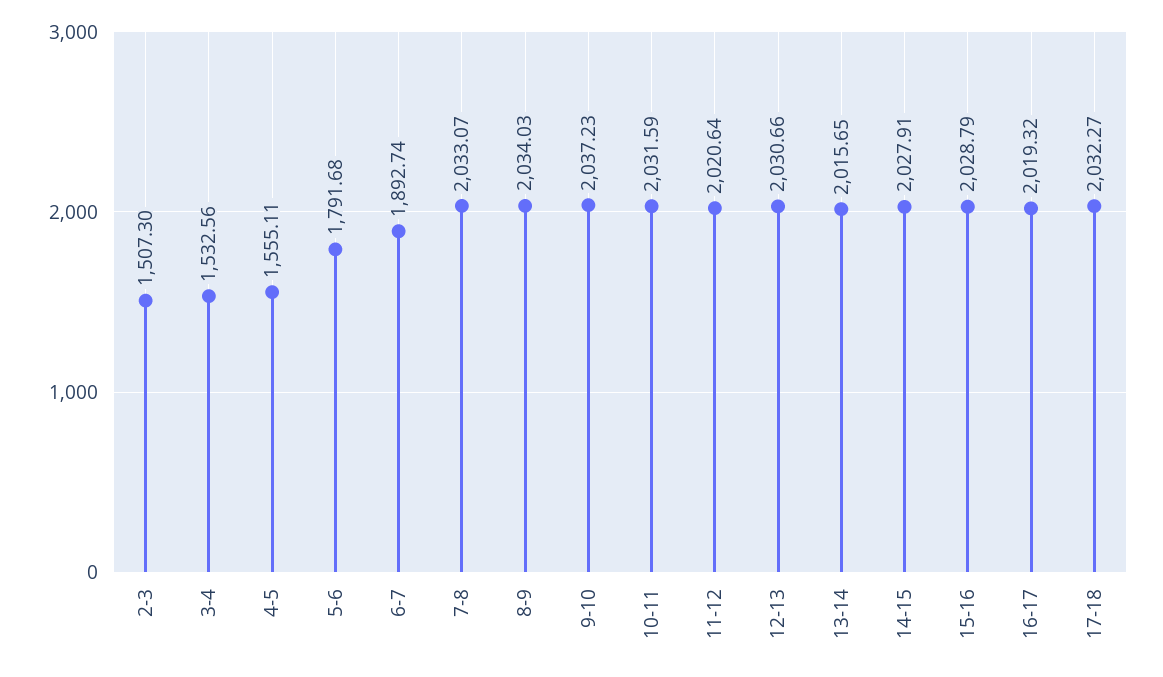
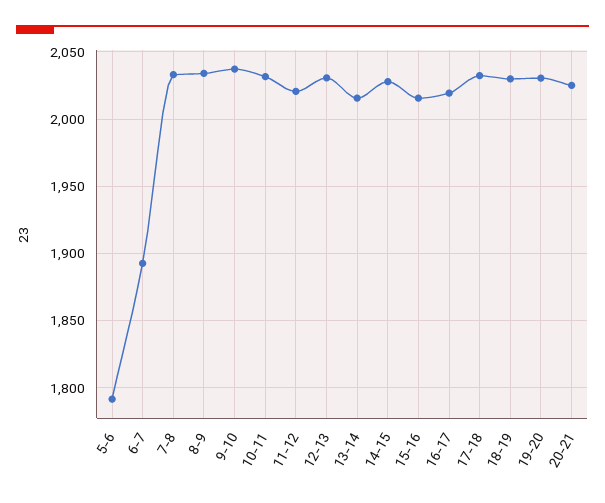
2-3: 1507.3 -> none
3-4: 1532.56 -> none
4-5: 1555.11 -> none
15-16: 2028.79 -> 2015
18-19: none -> 2030
19-20: none -> 2030
20-21: none -> 2025

